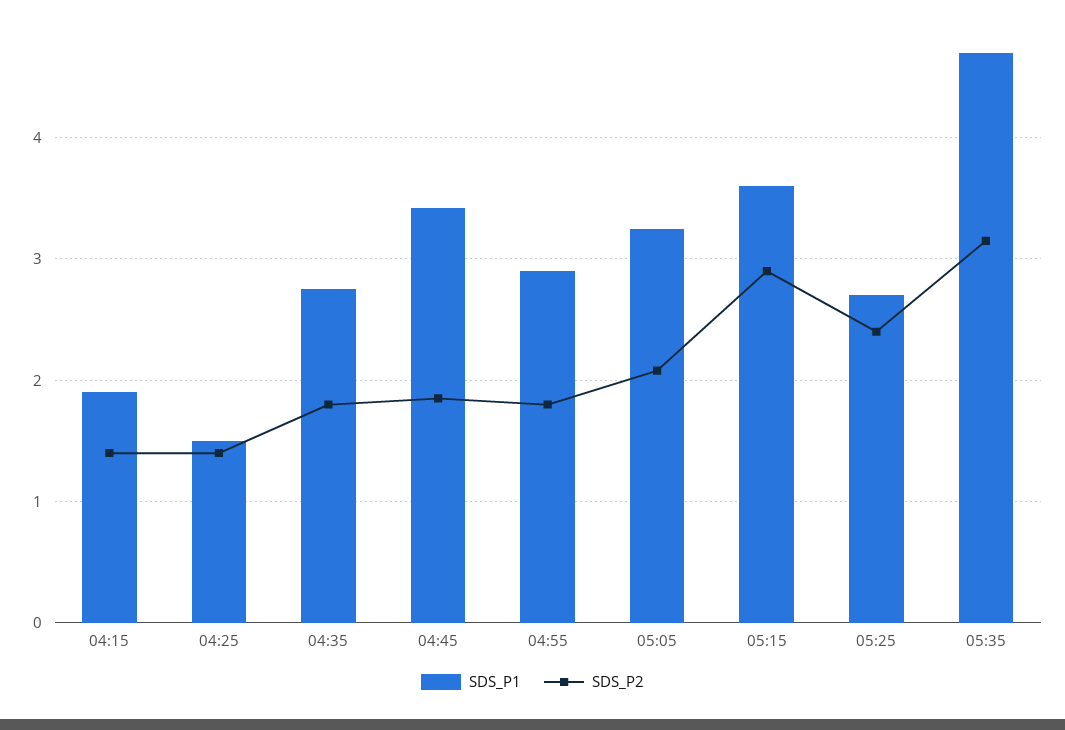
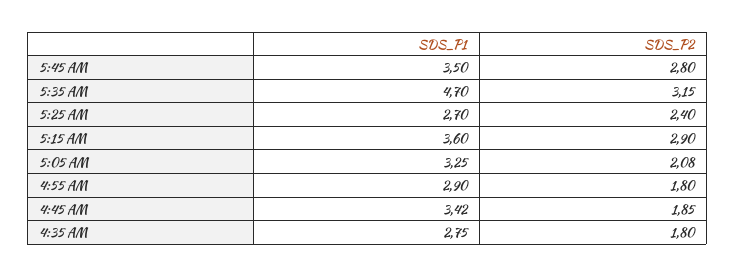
SDS_P1, 04:15: 1.9 -> none
SDS_P2, 04:15: 1.4 -> none
SDS_P1, 04:25: 1.5 -> none
SDS_P2, 04:25: 1.4 -> none
SDS_P1, 5:45 AM: none -> 3.5
SDS_P2, 5:45 AM: none -> 2.8

